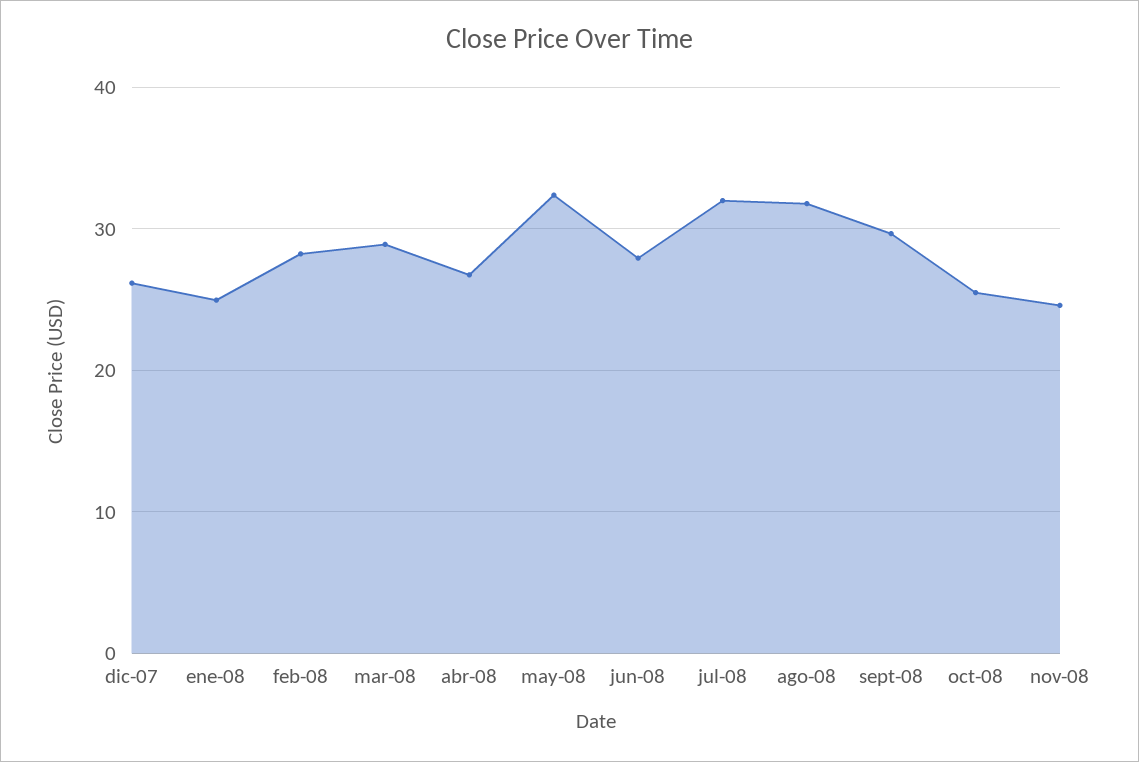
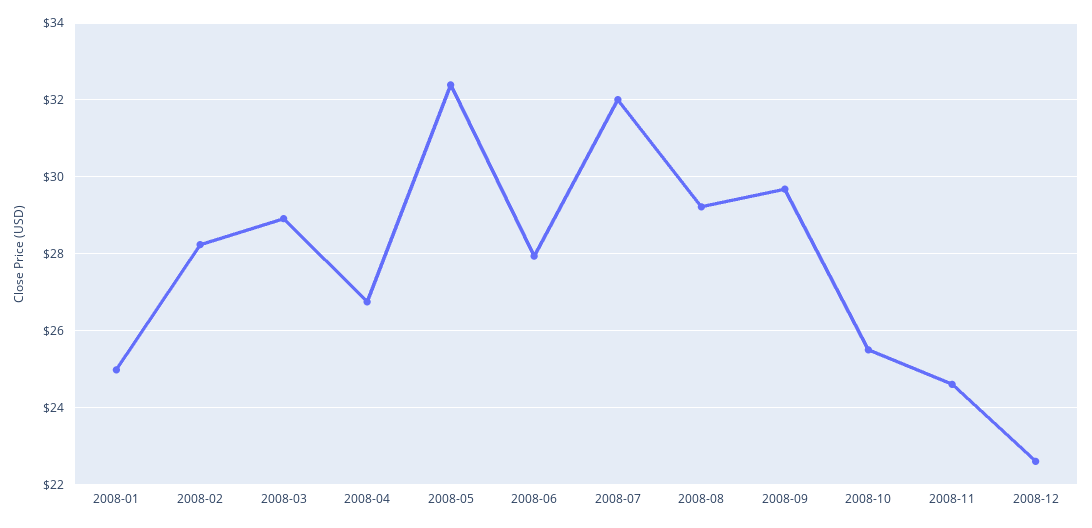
dic-07: 26 -> none
ago-08: 32 -> 29.2
2008-12: none -> 22.6

